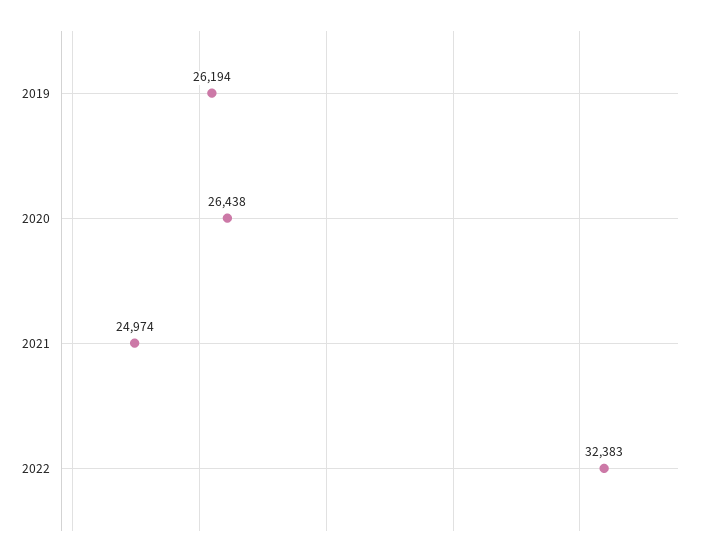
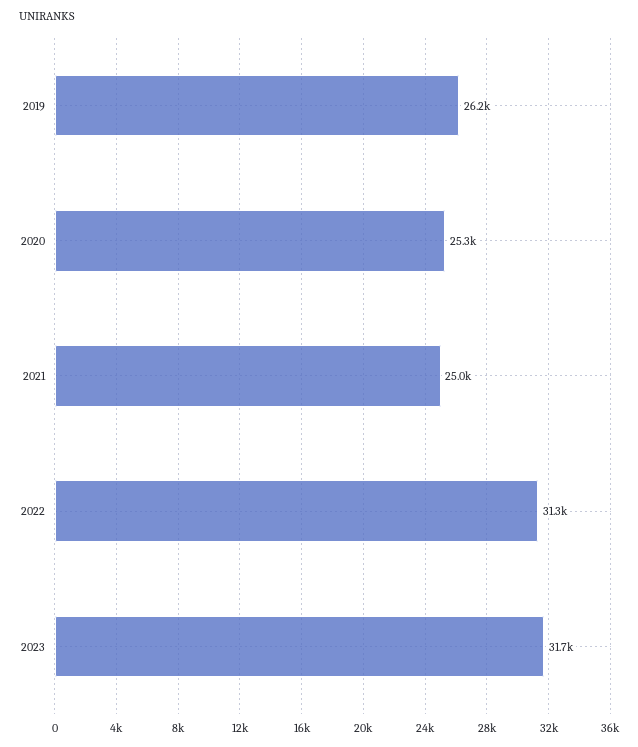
2020: 26438 -> 25300
2022: 32383 -> 31300
2023: none -> 31700

